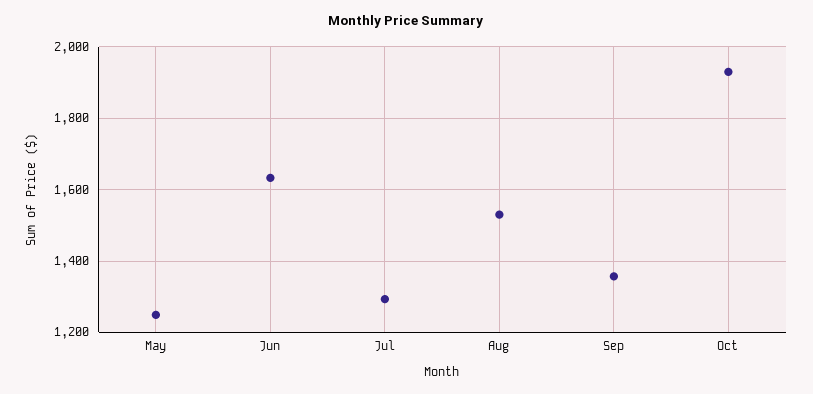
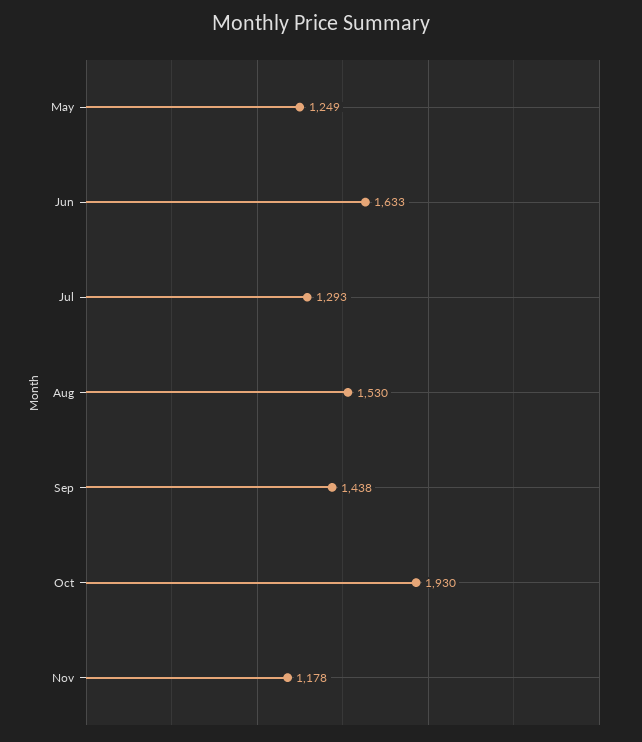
Sep: 1360 -> 1438
Nov: none -> 1178

